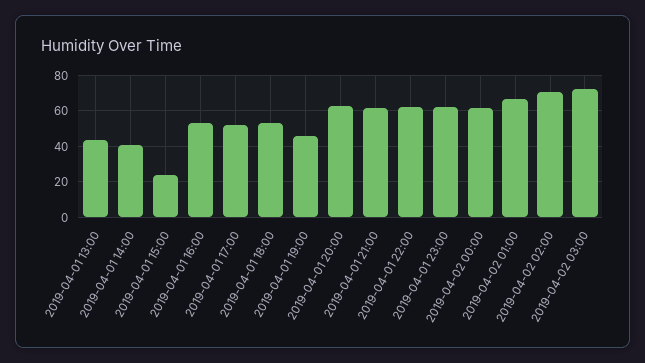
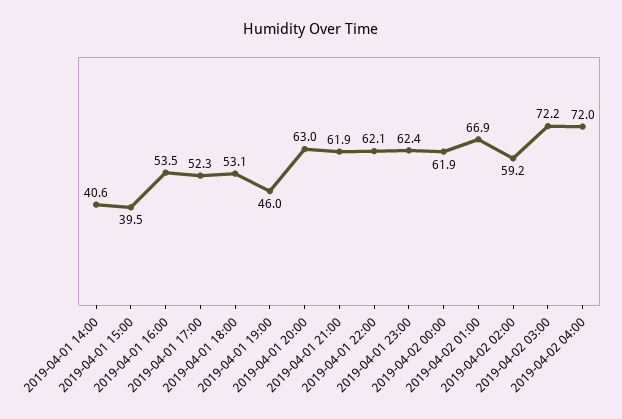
2019-04-01 13:00: 45 -> none
2019-04-01 15:00: 25 -> 39.5
2019-04-02 02:00: 70 -> 59.2
2019-04-02 04:00: none -> 72

